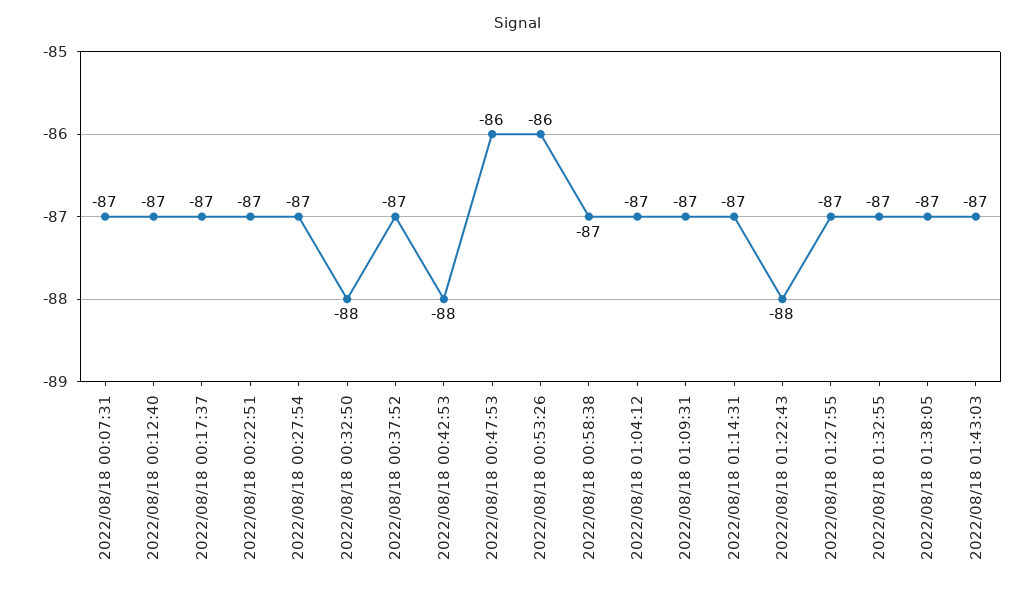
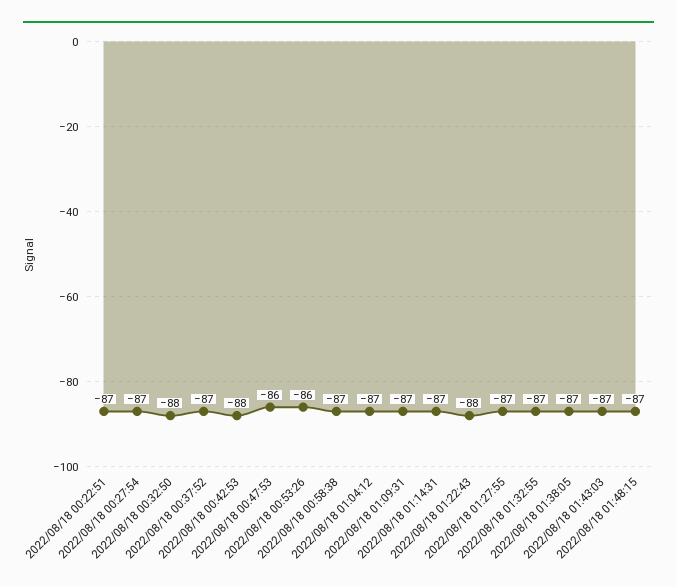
2022/08/18 00:07:31: -87 -> none
2022/08/18 00:12:40: -87 -> none
2022/08/18 00:17:37: -87 -> none
2022/08/18 01:48:15: none -> -87

